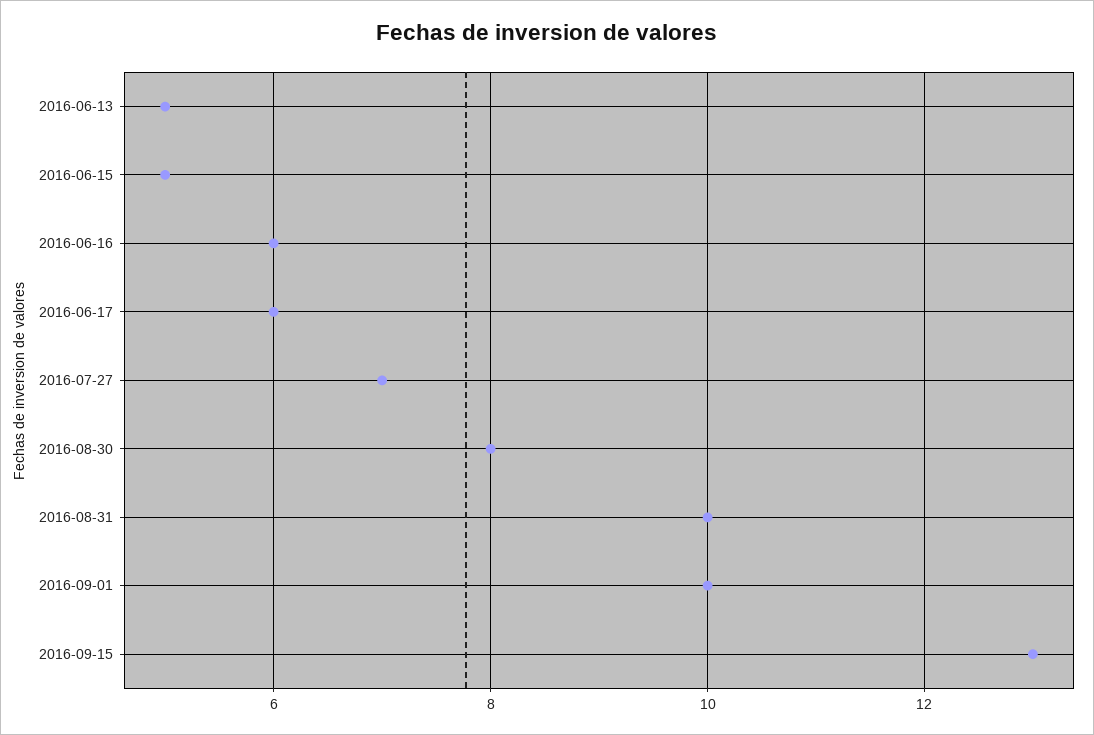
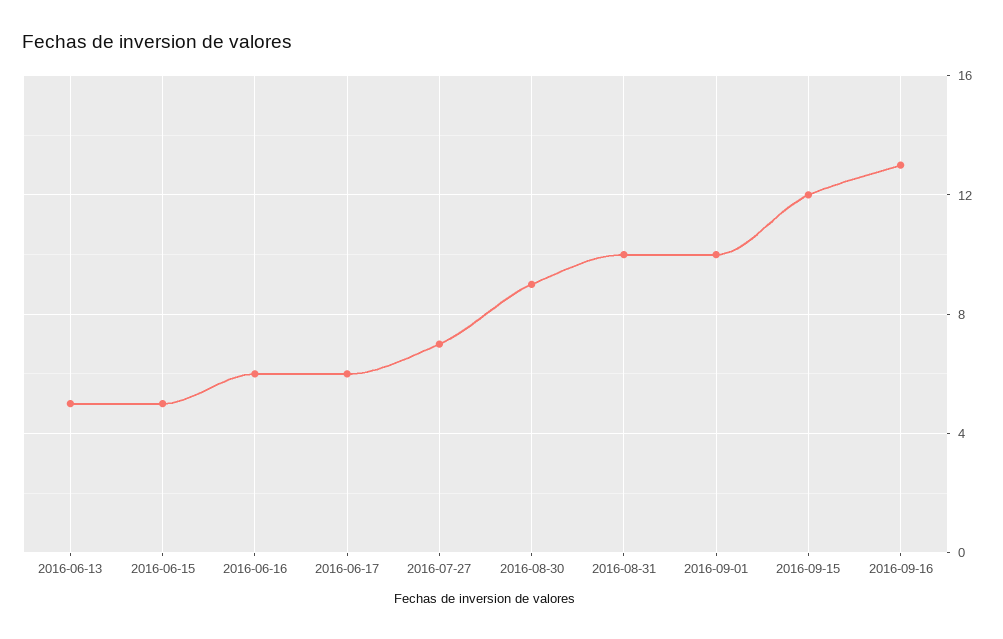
2016-08-30: 8 -> 9
2016-09-15: 13 -> 12
2016-09-16: none -> 13

